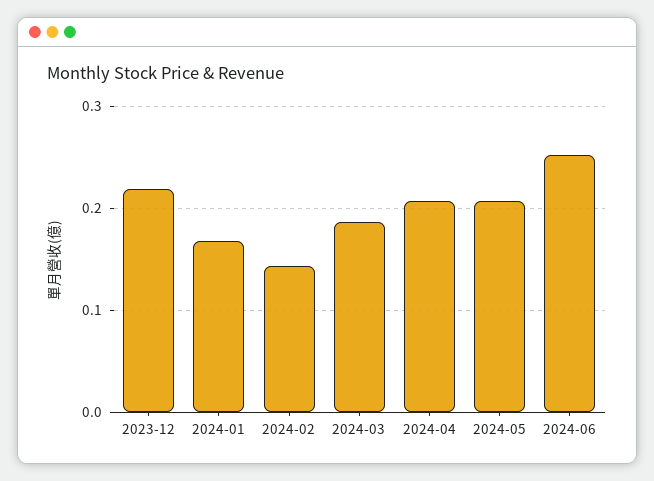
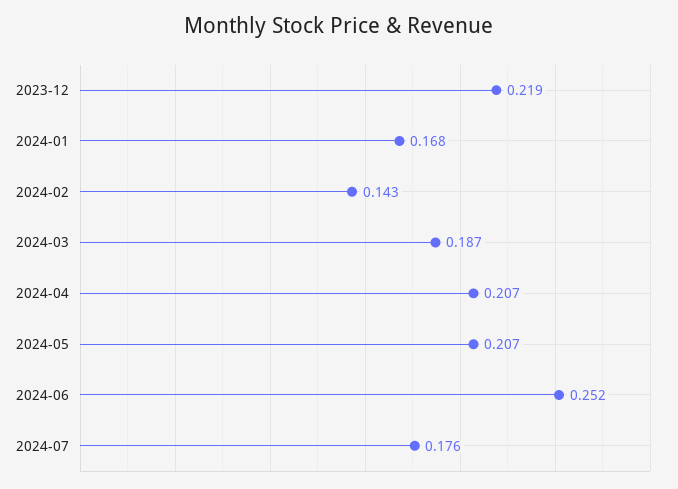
2024-07: none -> 0.176

